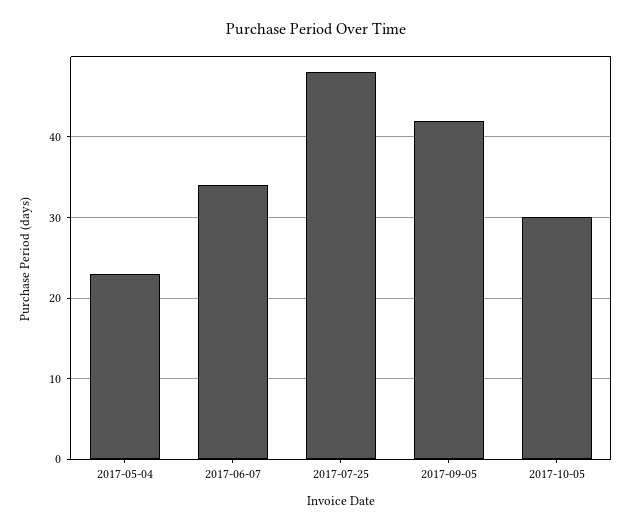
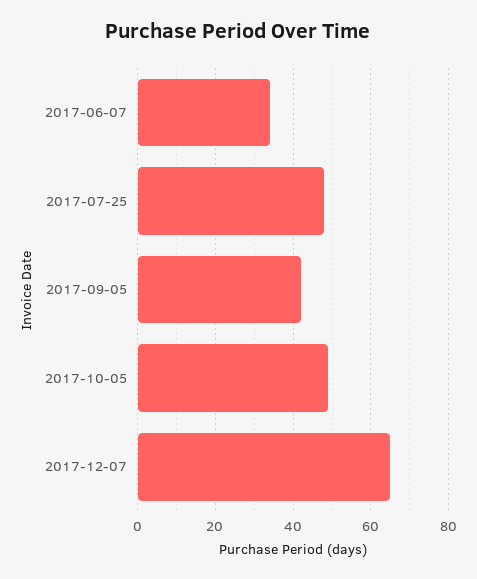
2017-05-04: 23 -> none
2017-10-05: 30 -> 50
2017-12-07: none -> 65

